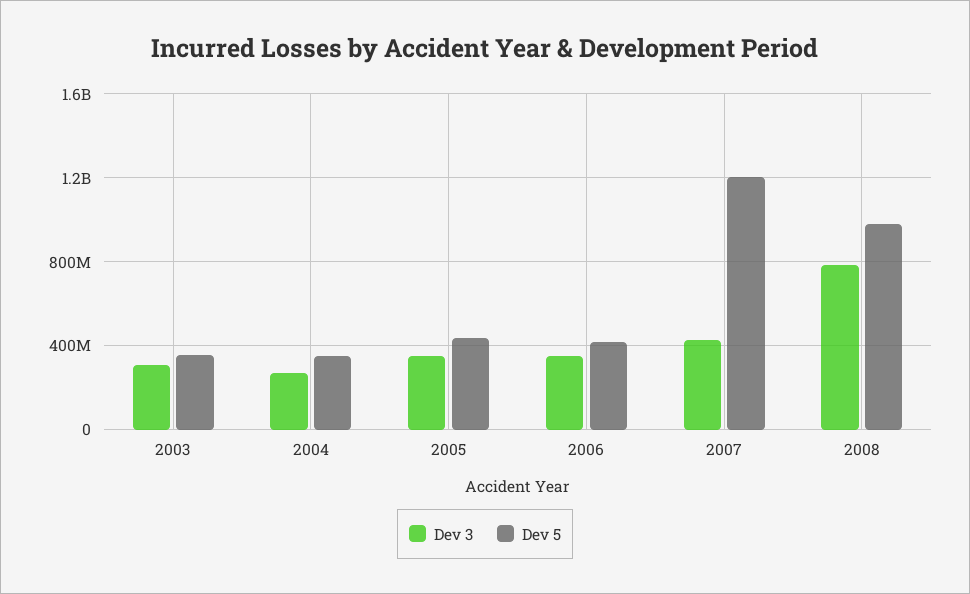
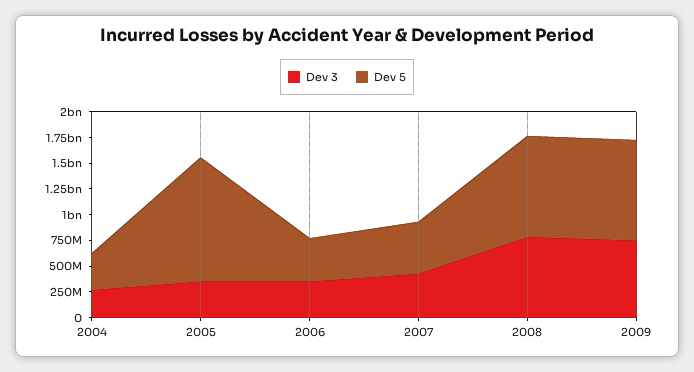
Dev 3, 2003: 300000000 -> none
Dev 5, 2003: 350000000 -> none
Dev 5, 2005: 450000000 -> 1250000000
Dev 5, 2007: 1200000000 -> 500000000
Dev 3, 2009: none -> 750000000
Dev 5, 2009: none -> 1000000000

